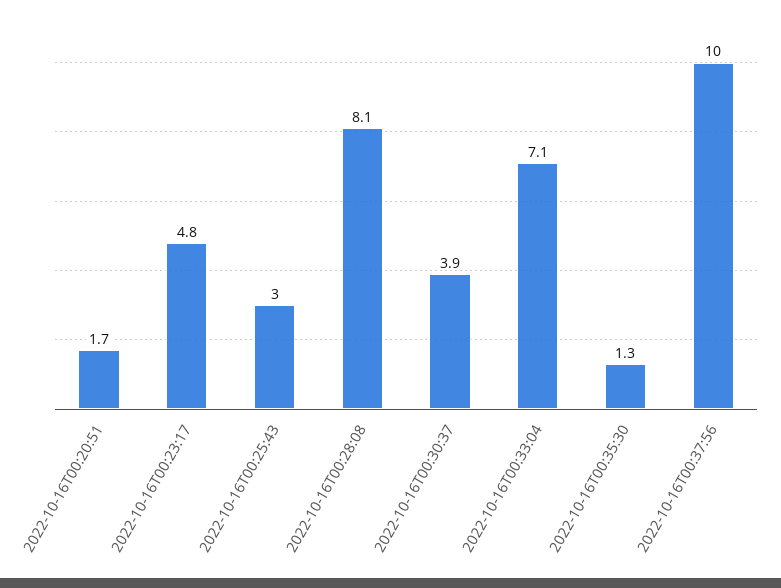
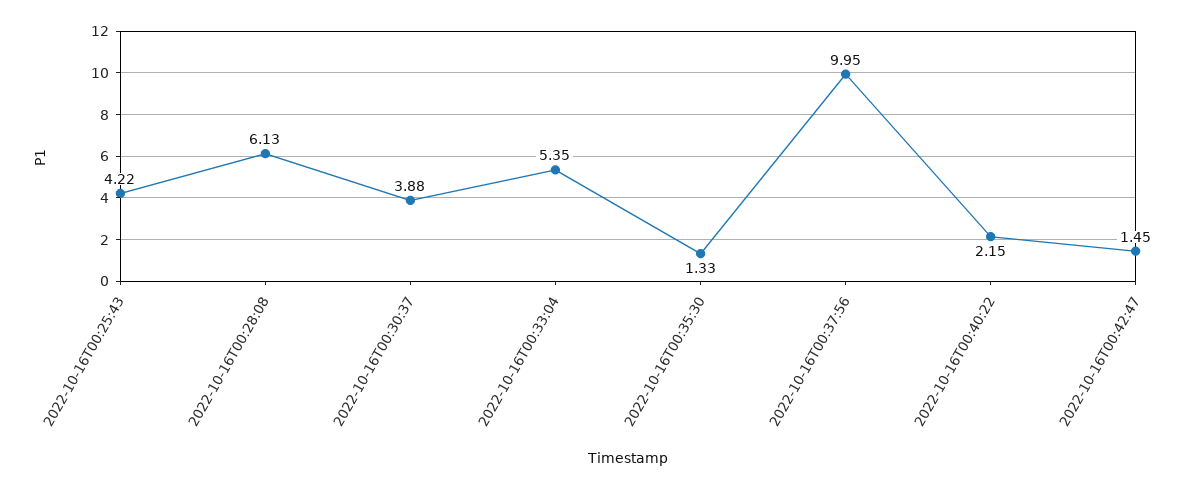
2022-10-16T00:20:51: 1.7 -> none
2022-10-16T00:23:17: 4.8 -> none
2022-10-16T00:25:43: 3 -> 4.22
2022-10-16T00:28:08: 8.1 -> 6.13
2022-10-16T00:33:04: 7.1 -> 5.35
2022-10-16T00:40:22: none -> 2.15
2022-10-16T00:42:47: none -> 1.45

